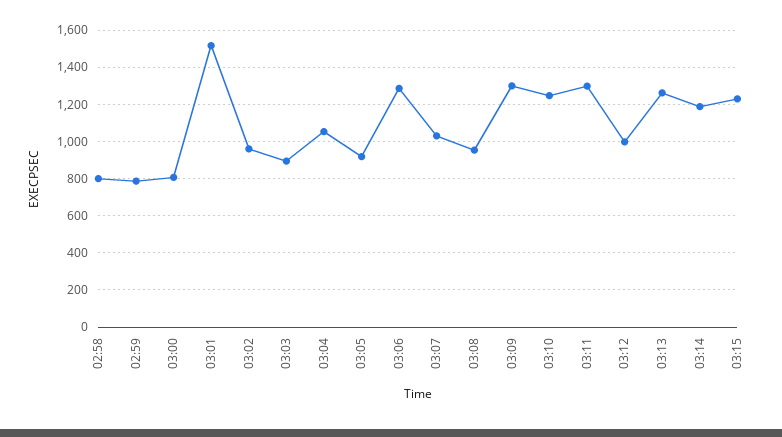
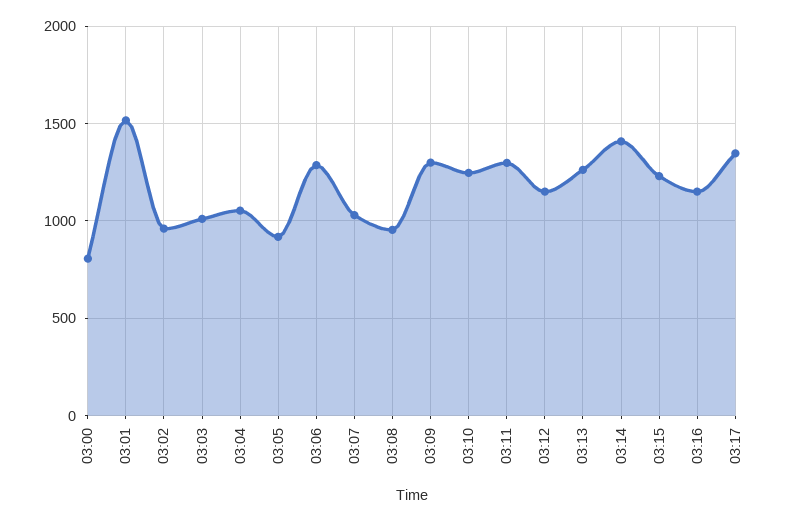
02:58: 800 -> none
02:59: 800 -> none
03:03: 900 -> 1000
03:12: 1000 -> 1150
03:14: 1200 -> 1400
03:16: none -> 1150
03:17: none -> 1350

